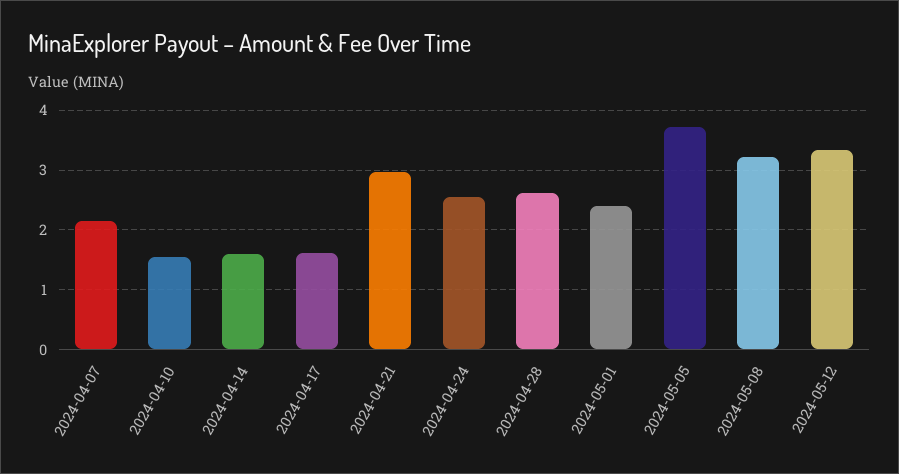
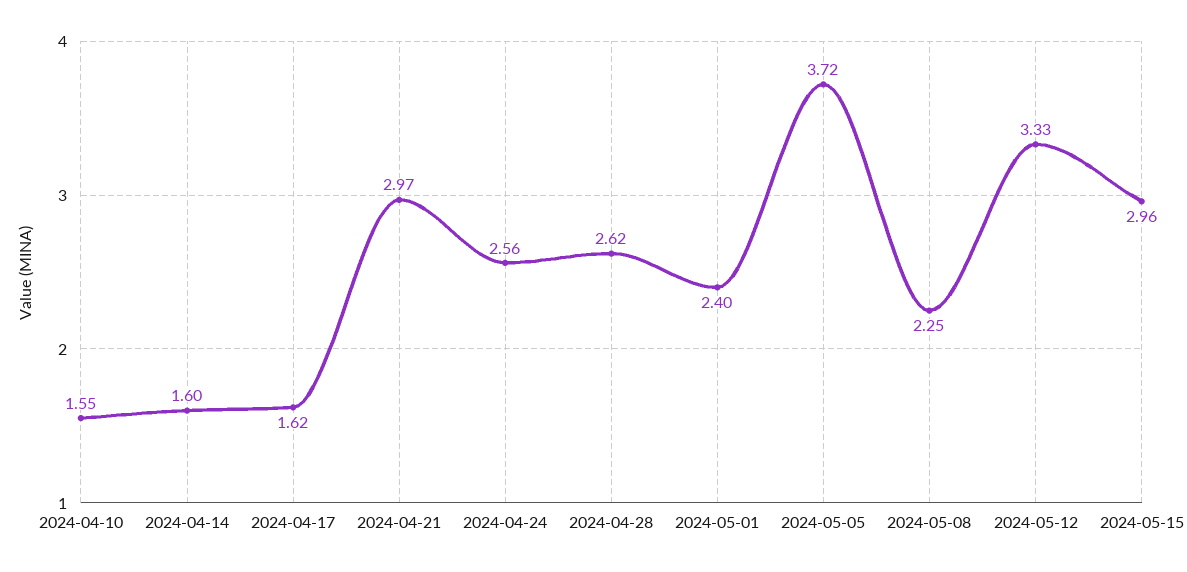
2024-04-07: 2.2 -> none
2024-05-08: 3.2 -> 2.25
2024-05-15: none -> 2.96

